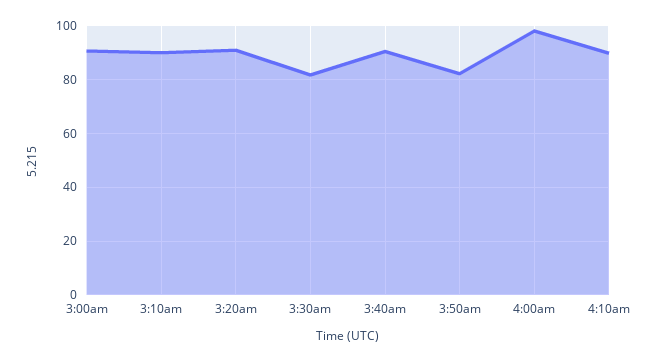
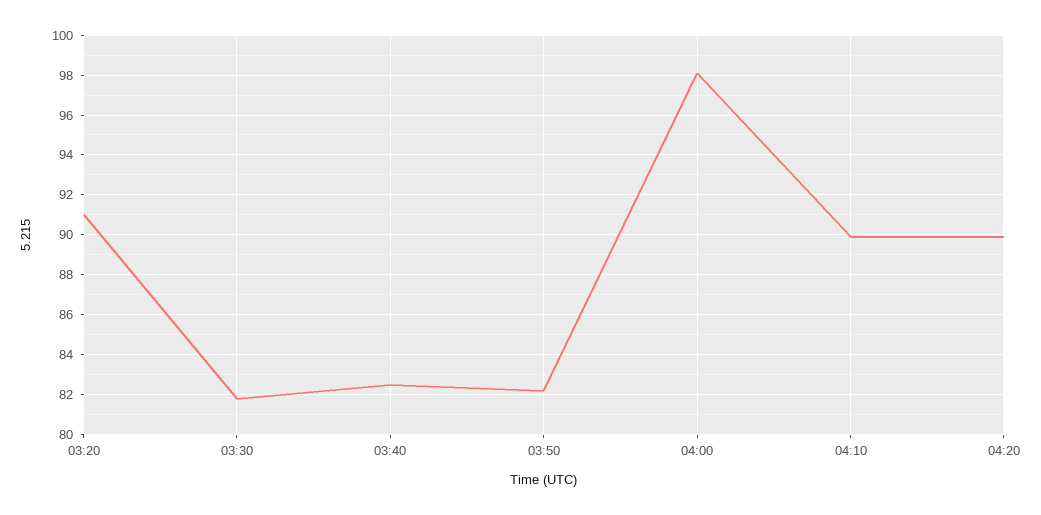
3:00am: 90 -> none
3:10am: 90 -> none
3:40am: 90 -> 82.5
04:20: none -> 90

